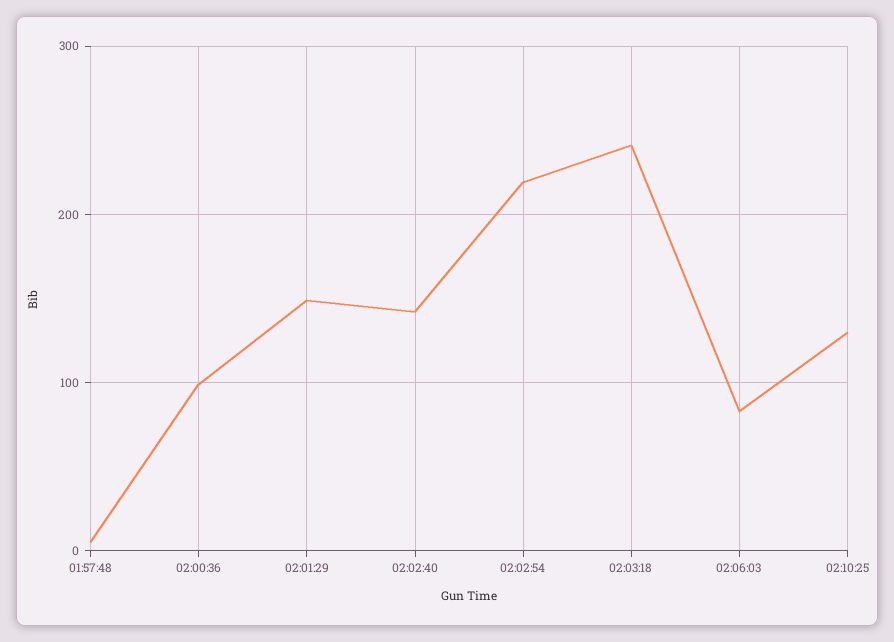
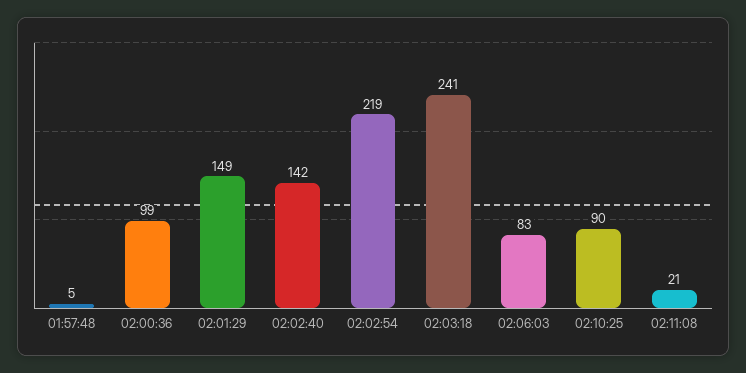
02:10:25: 130 -> 90
02:11:08: none -> 21

